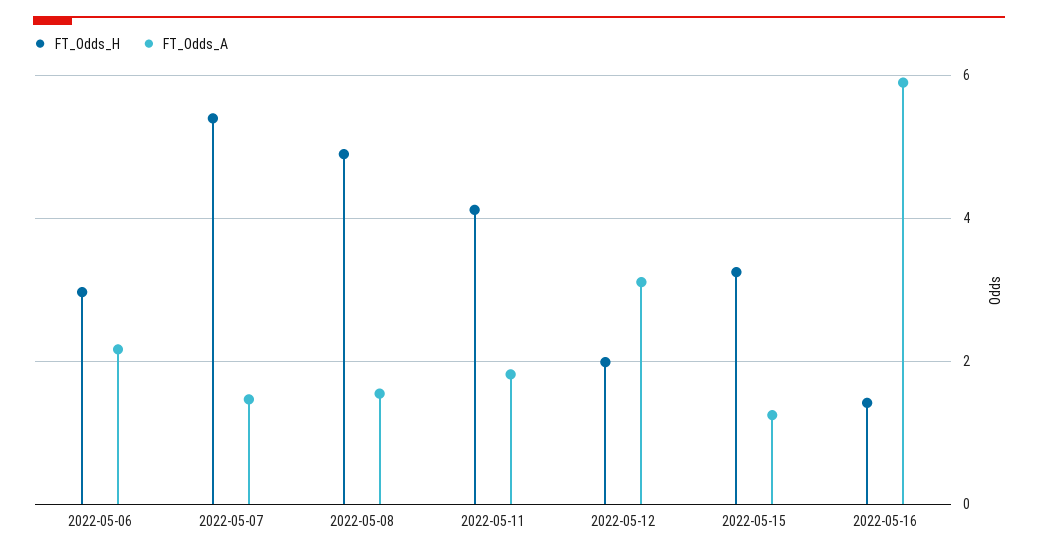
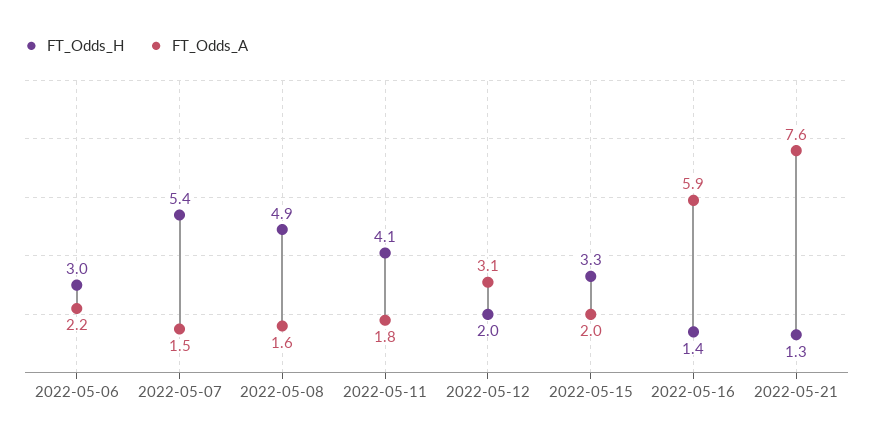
FT_Odds_A, 2022-05-15: 1.2 -> 2
FT_Odds_H, 2022-05-21: none -> 1.3
FT_Odds_A, 2022-05-21: none -> 7.6

